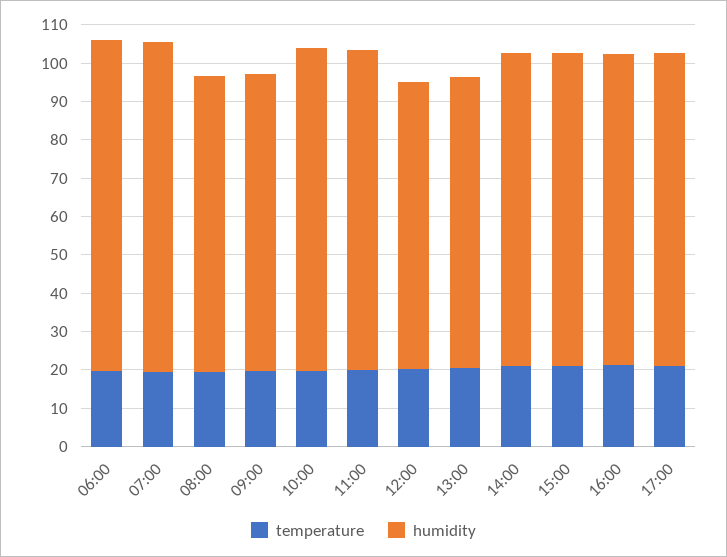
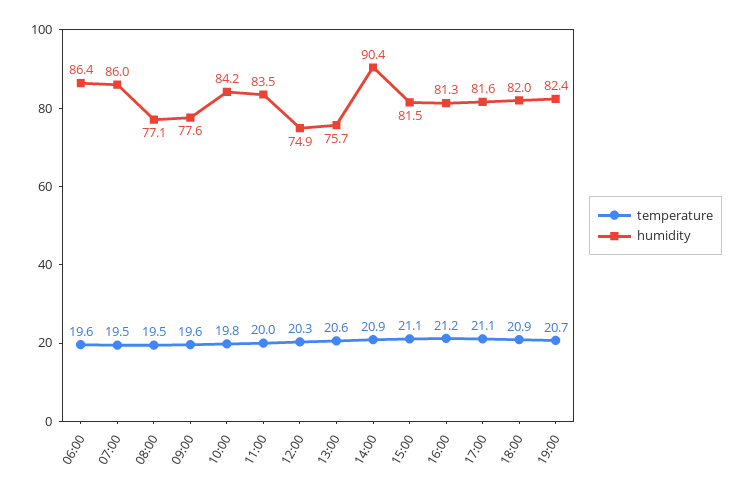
humidity, 14:00: 82.5 -> 90.4
temperature, 18:00: none -> 20.9
humidity, 18:00: none -> 82
temperature, 19:00: none -> 20.7
humidity, 19:00: none -> 82.4

